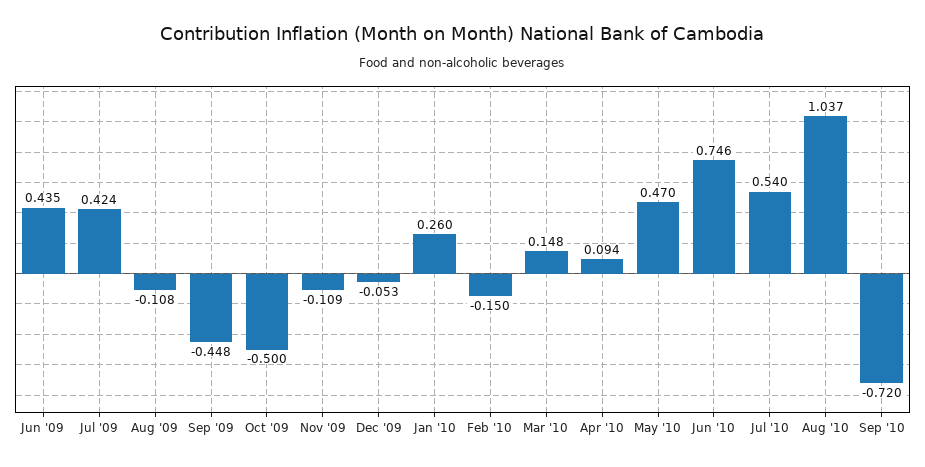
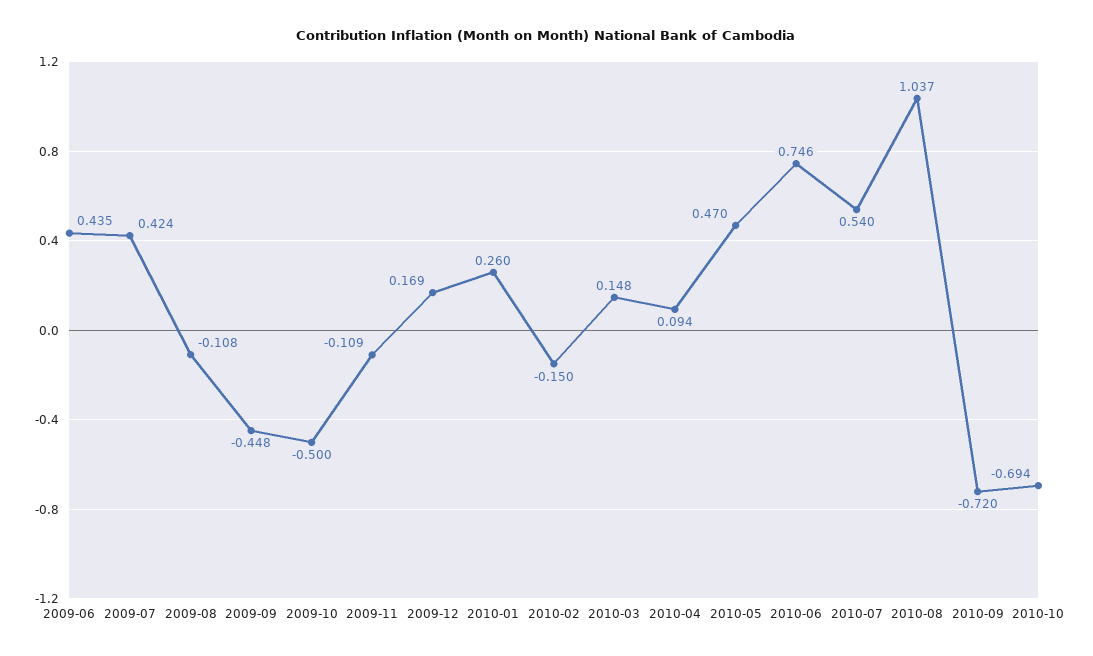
Dec '09: -0.053 -> 0.169
2010-10: none -> -0.694

